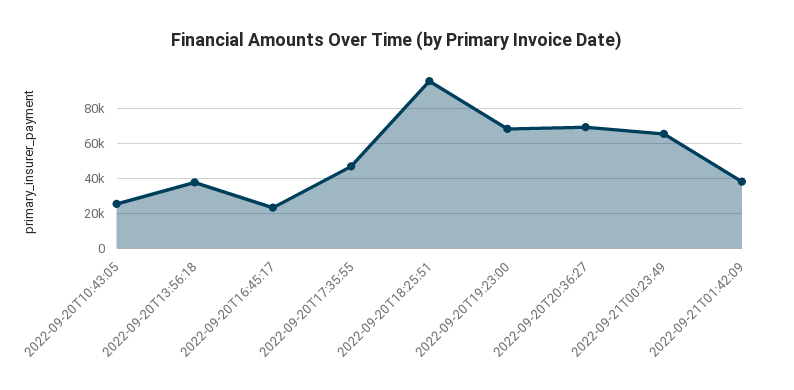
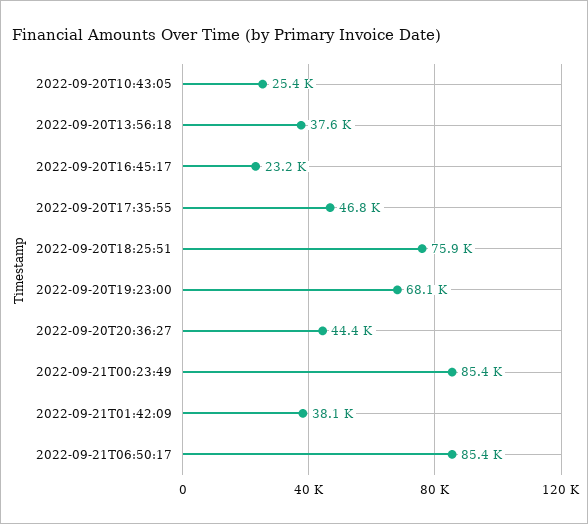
2022-09-20T18:25:51: 95000 -> 75900
2022-09-20T20:36:27: 70000 -> 44400
2022-09-21T00:23:49: 65000 -> 85400
2022-09-21T06:50:17: none -> 85400

